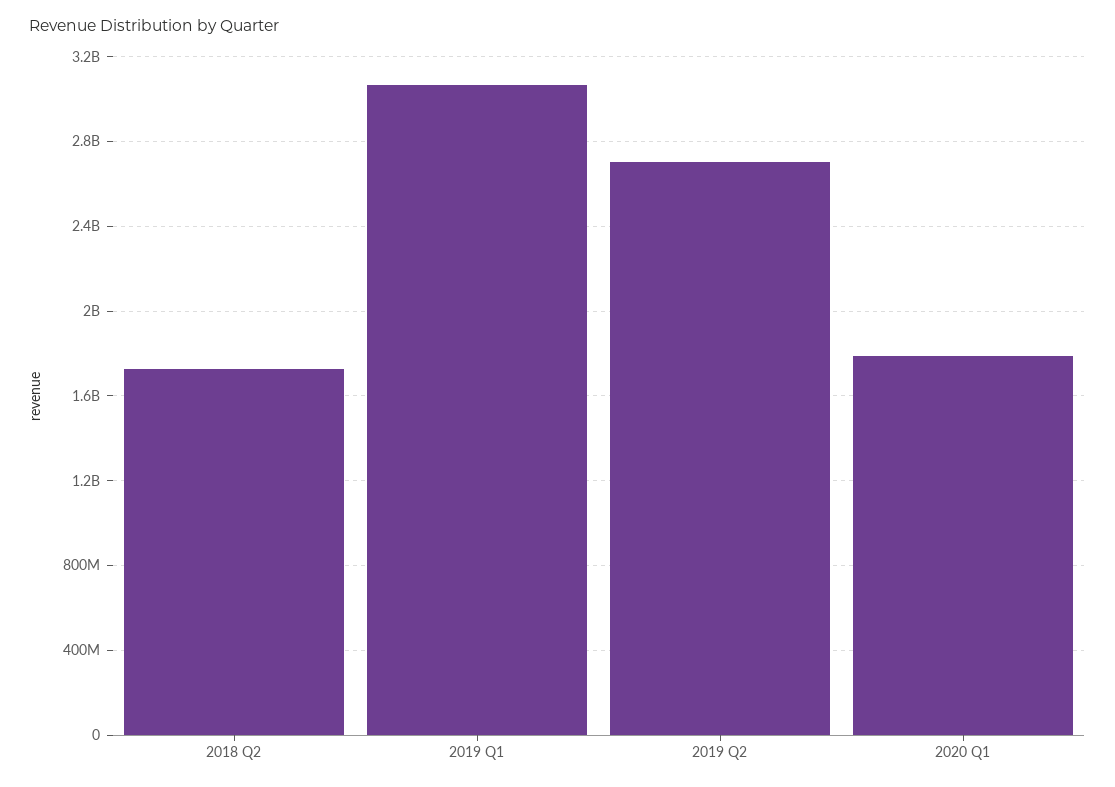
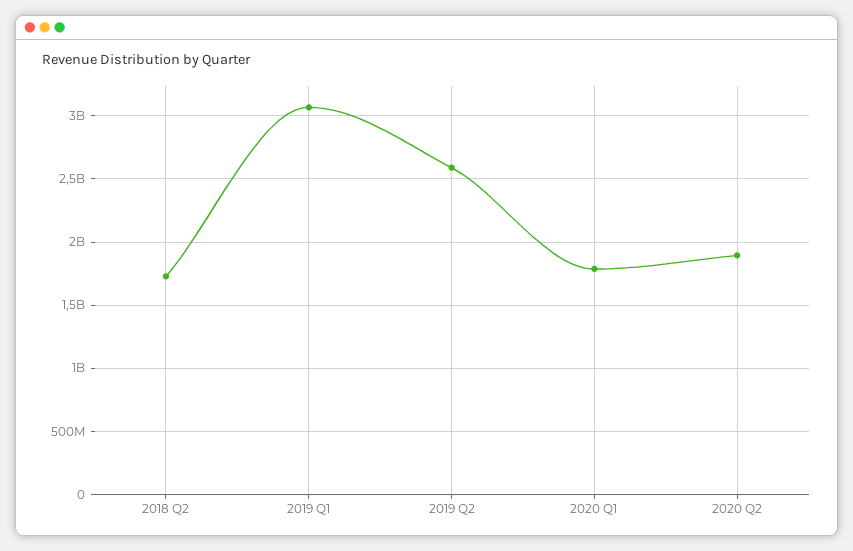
2019 Q2: 2700000000 -> 2600000000
2020 Q2: none -> 1900000000

